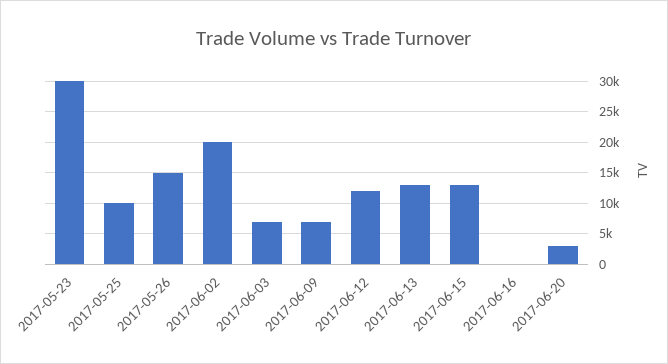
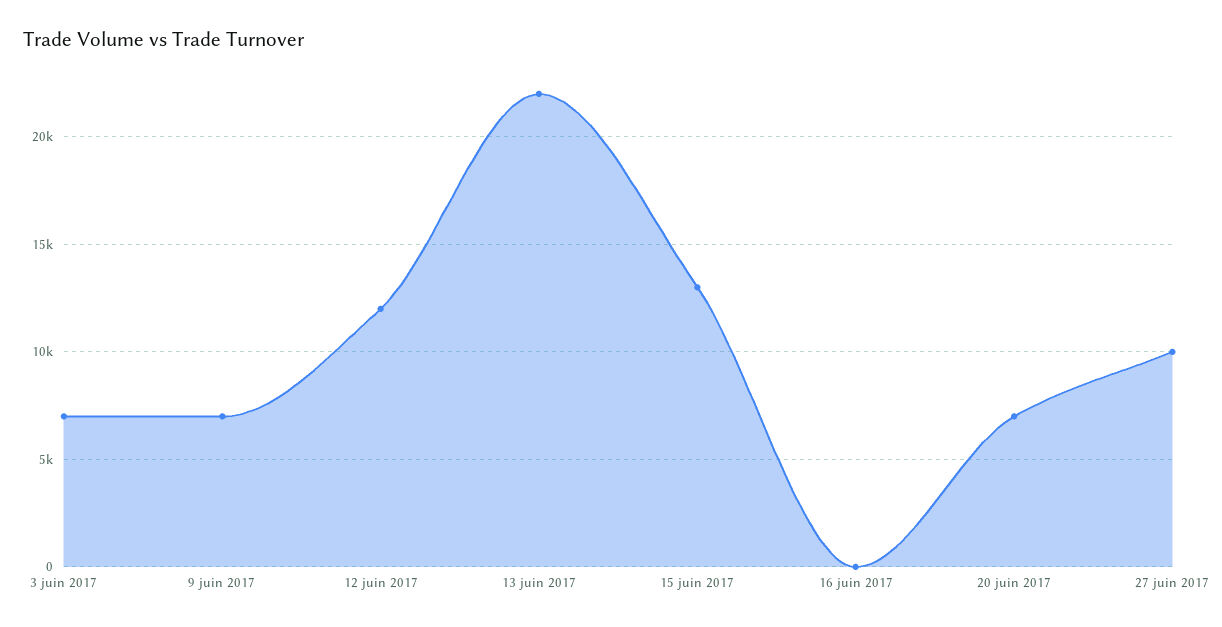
2017-05-23: 30000 -> none
2017-05-25: 10000 -> none
2017-05-26: 15000 -> none
2017-06-02: 20000 -> none
2017-06-13: 13000 -> 22000
2017-06-20: 3000 -> 7000
27 juin 2017: none -> 10000

